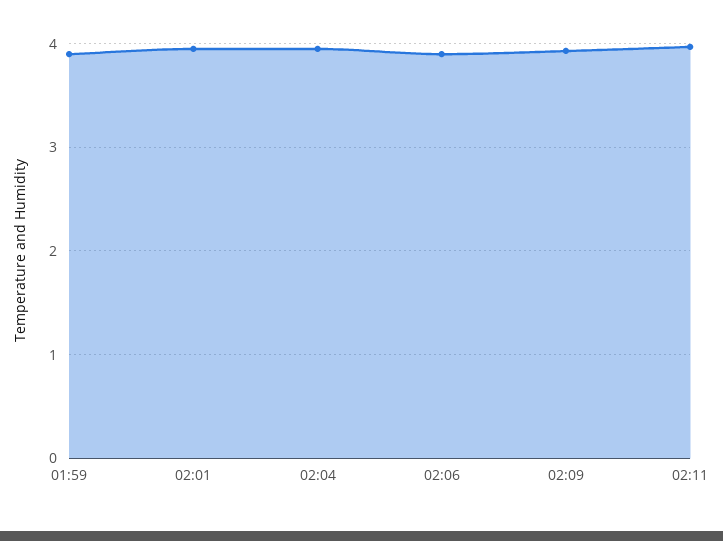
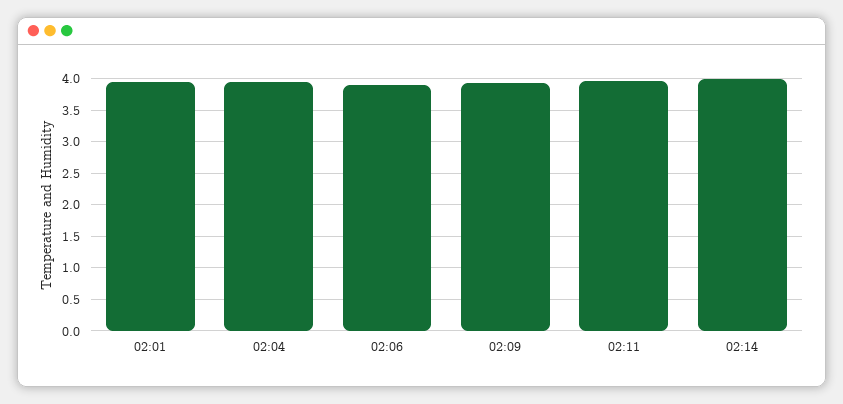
01:59: 3.9 -> none
02:14: none -> 4

